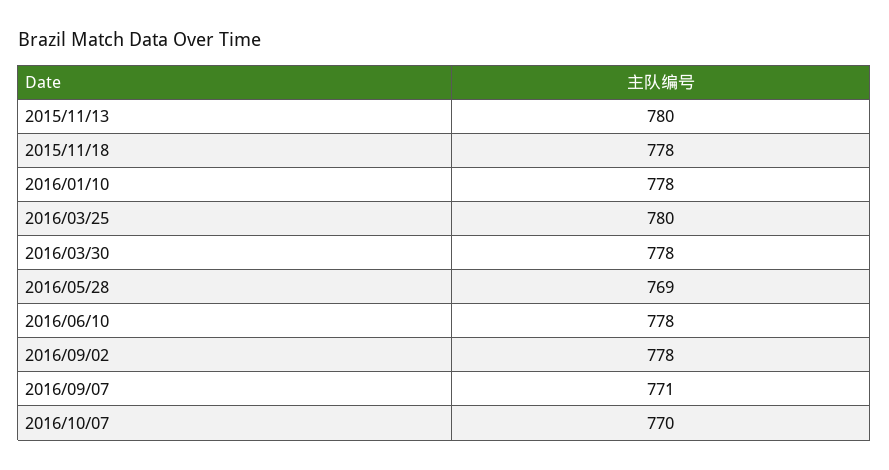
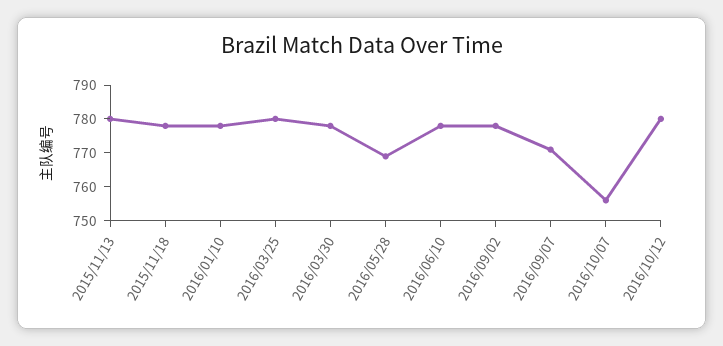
2016/10/07: 770 -> 755
2016/10/12: none -> 780

